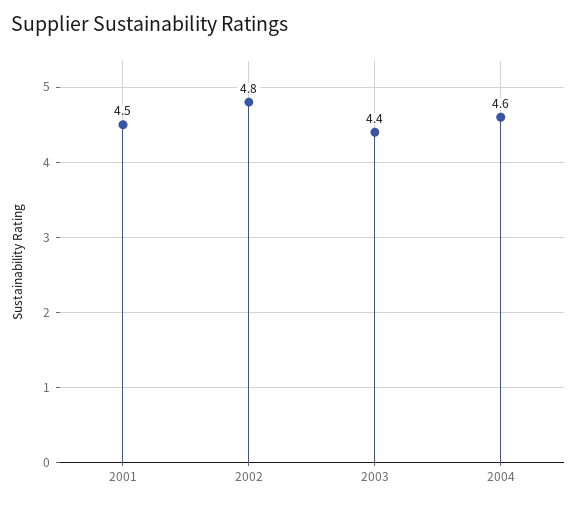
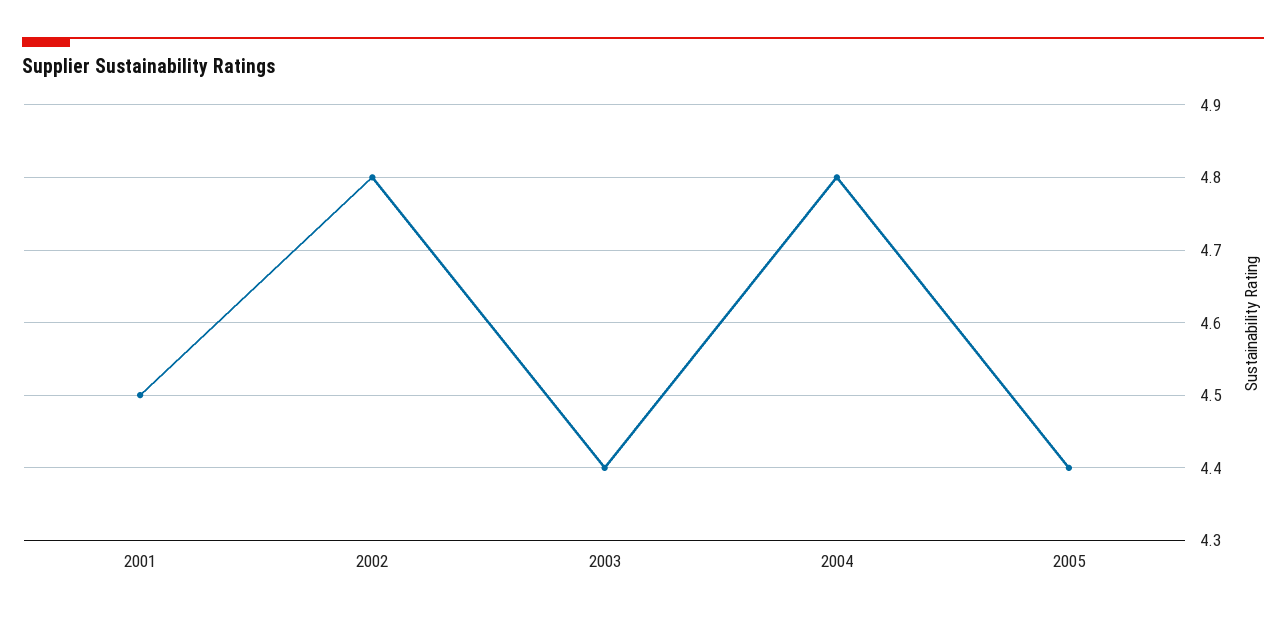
2004: 4.6 -> 4.8
2005: none -> 4.4

